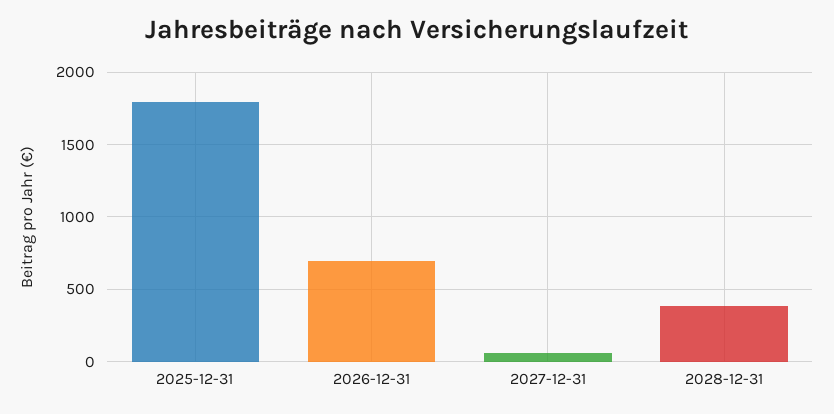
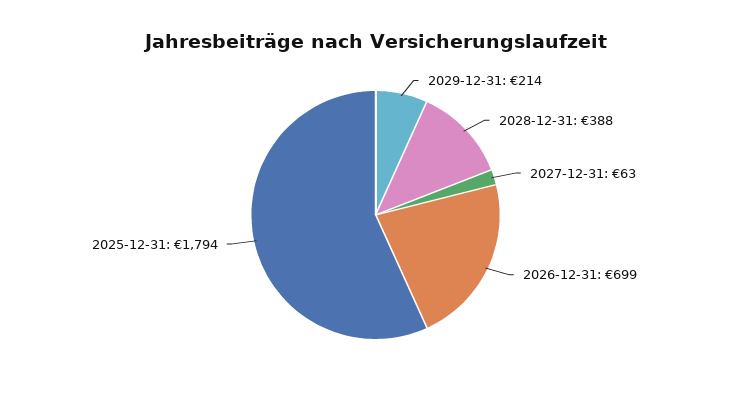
2029-12-31: none -> 214

